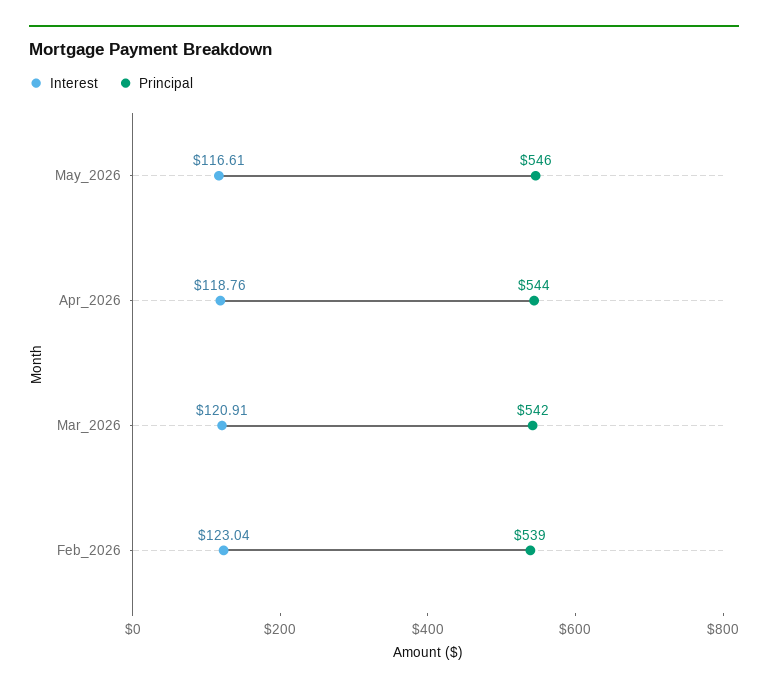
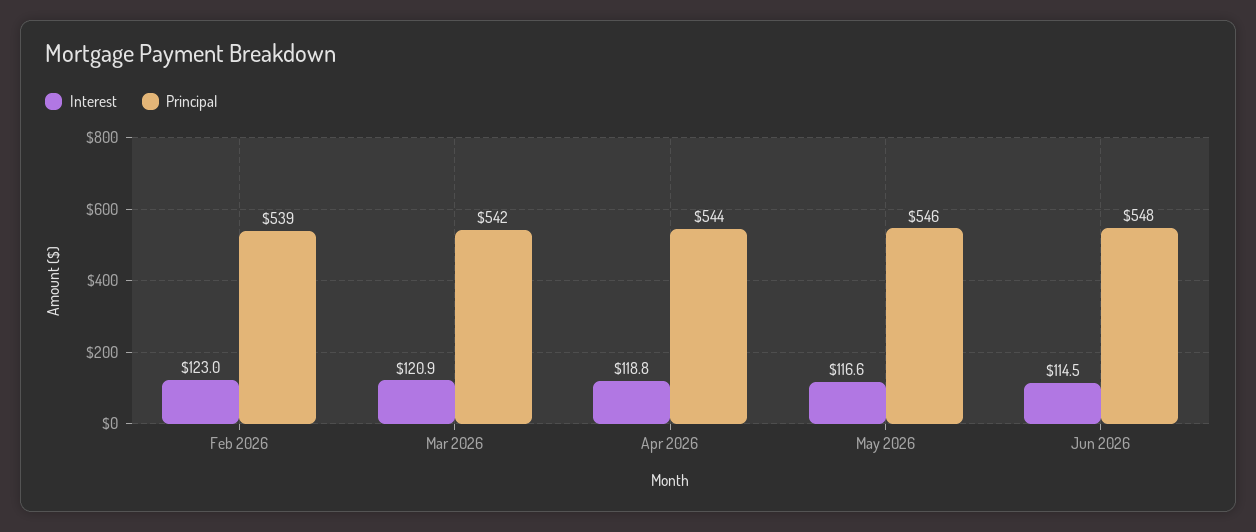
Interest, Jun 2026: none -> 114.5
Principal, Jun 2026: none -> 548

